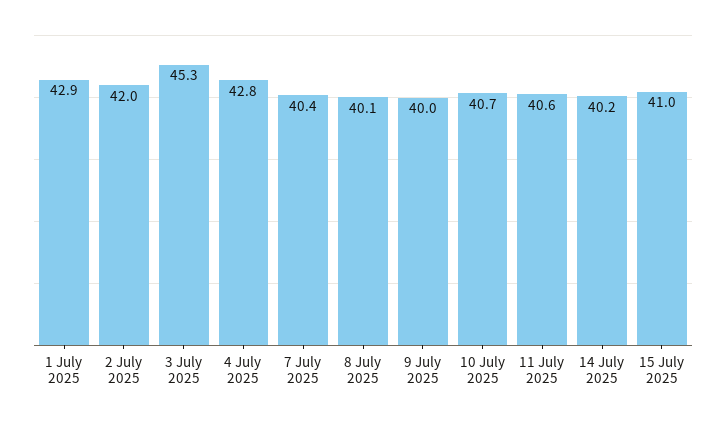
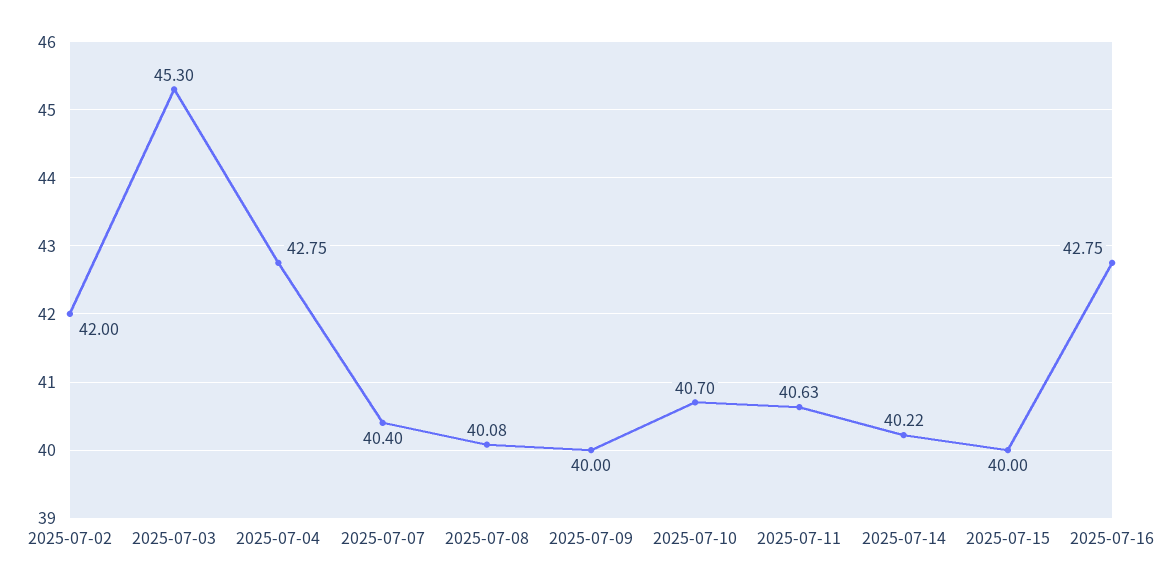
1 July 2025: 42.9 -> none
15 July 2025: 41 -> 40
2025-07-16: none -> 42.75

